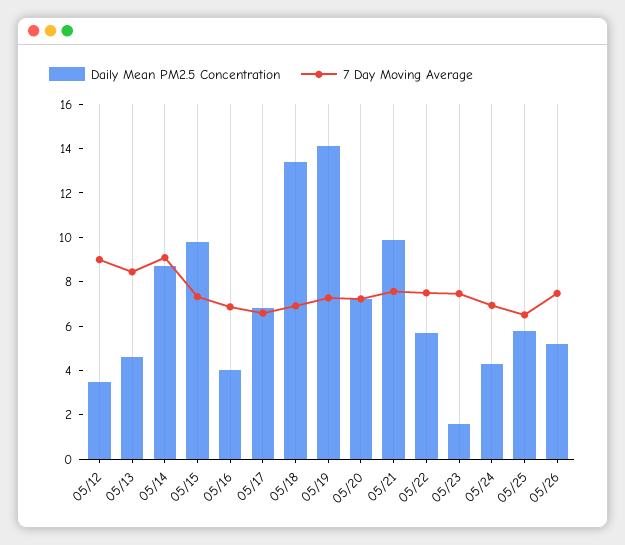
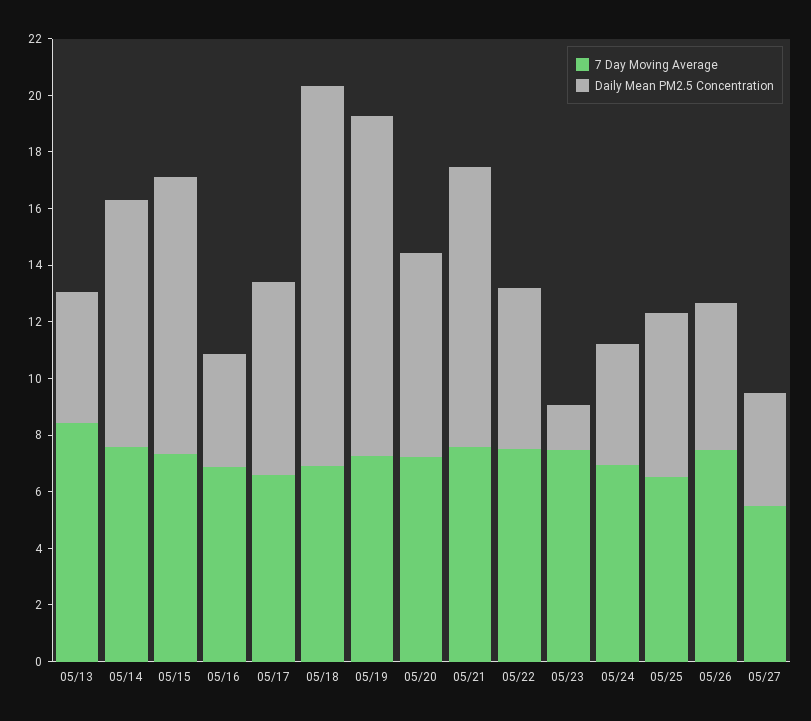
Daily Mean PM2.5 Concentration, 05/12: 3.5 -> none
7 Day Moving Average, 05/12: 9 -> none
7 Day Moving Average, 05/14: 9 -> 7.5
Daily Mean PM2.5 Concentration, 05/19: 14 -> 12
7 Day Moving Average, 05/27: none -> 5.5
Daily Mean PM2.5 Concentration, 05/27: none -> 4

